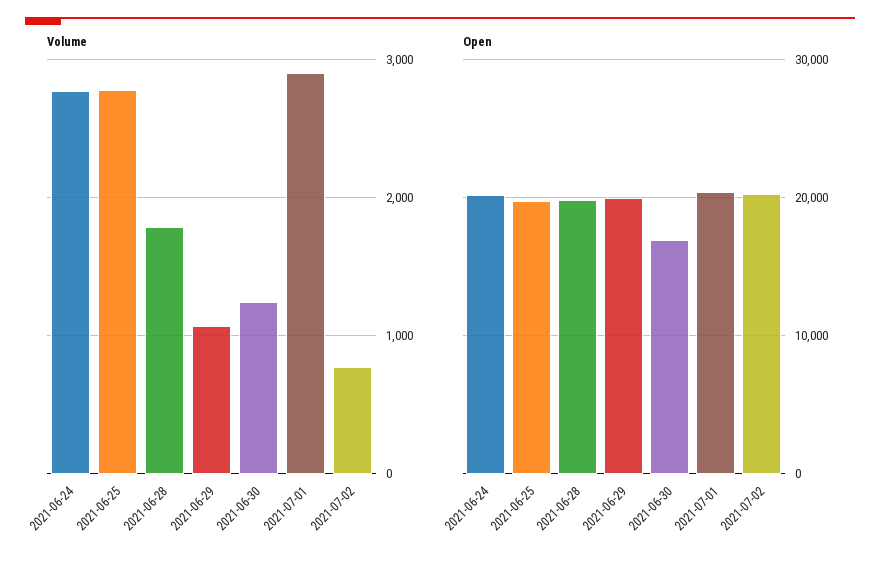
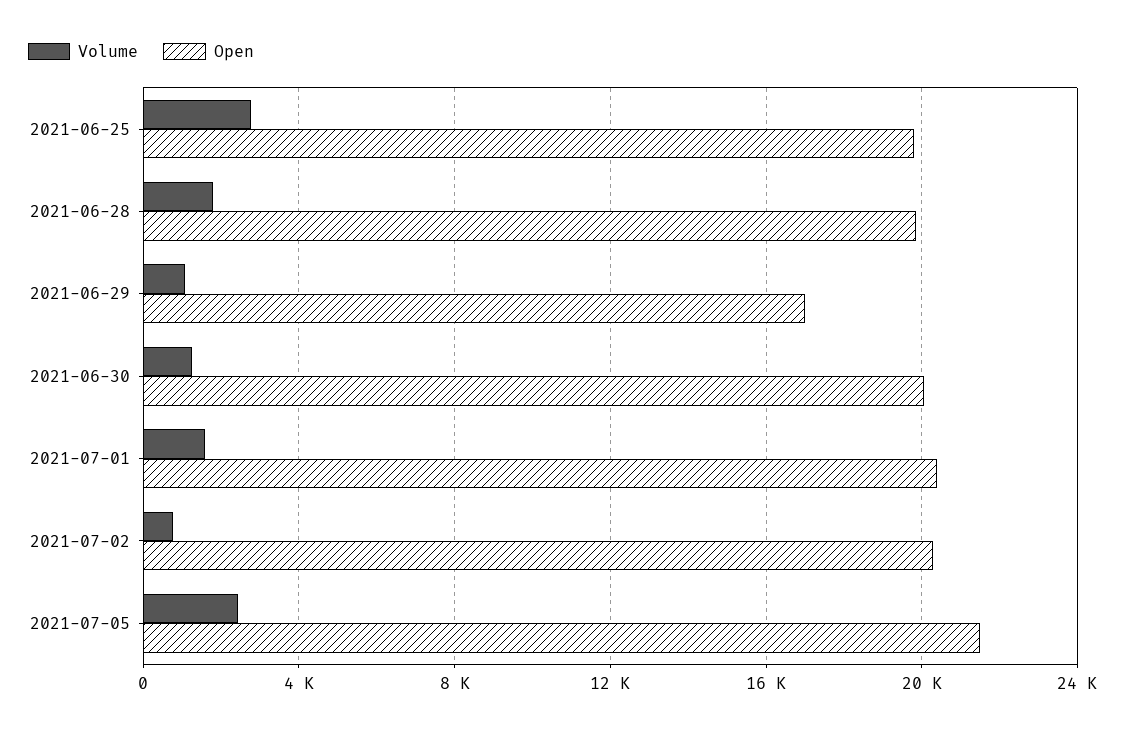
Volume, 2021-06-24: 2800 -> none
Volume, 2021-07-01: 2900 -> 1500
Open, 2021-06-24: 20000 -> none
Open, 2021-06-29: 20000 -> 17000
Open, 2021-06-30: 17000 -> 20000
Volume, 2021-07-05: none -> 2500
Open, 2021-07-05: none -> 21500

